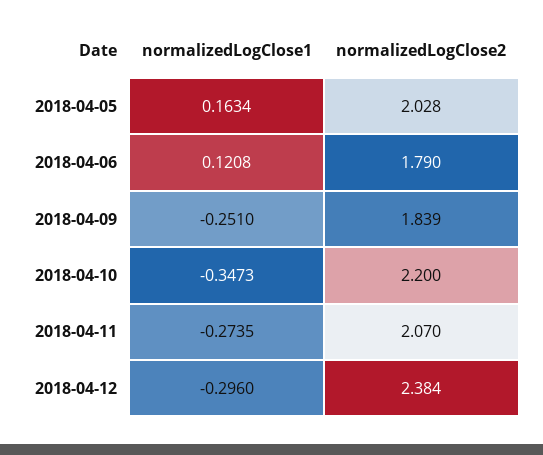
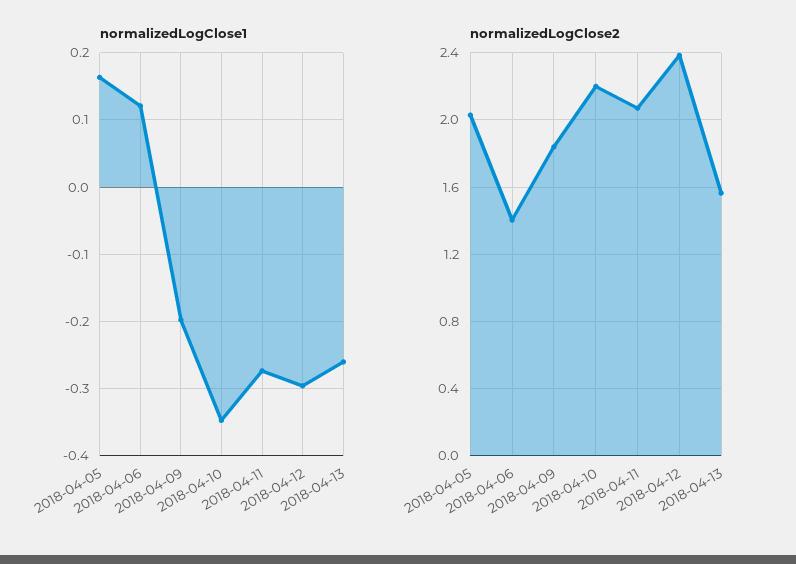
normalizedLogClose2, 2018-04-06: 1.79 -> 1.4
normalizedLogClose1, 2018-04-09: -0.251 -> -0.2
normalizedLogClose1, 2018-04-13: none -> -0.26
normalizedLogClose2, 2018-04-13: none -> 1.55

